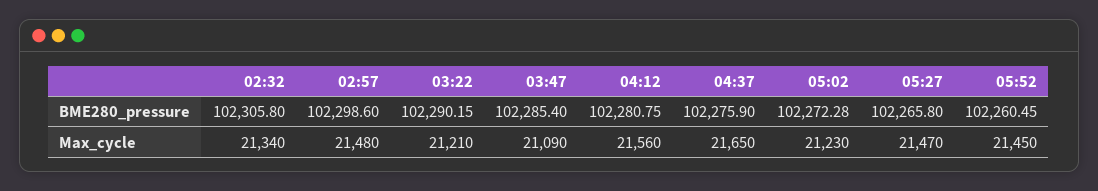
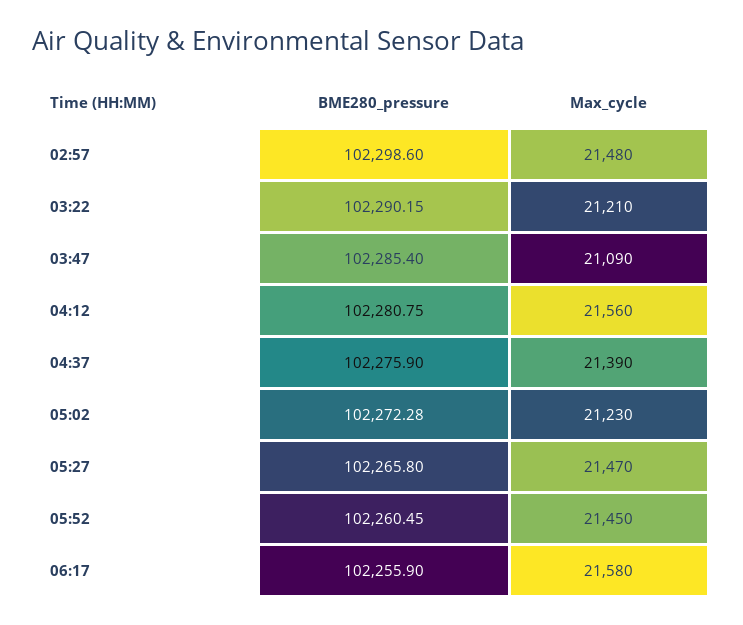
02:32, BME280_pressure: 102305.8 -> none
02:32, Max_cycle: 21340 -> none
04:37, Max_cycle: 21650 -> 21390
06:17, BME280_pressure: none -> 102255.9
06:17, Max_cycle: none -> 21580

